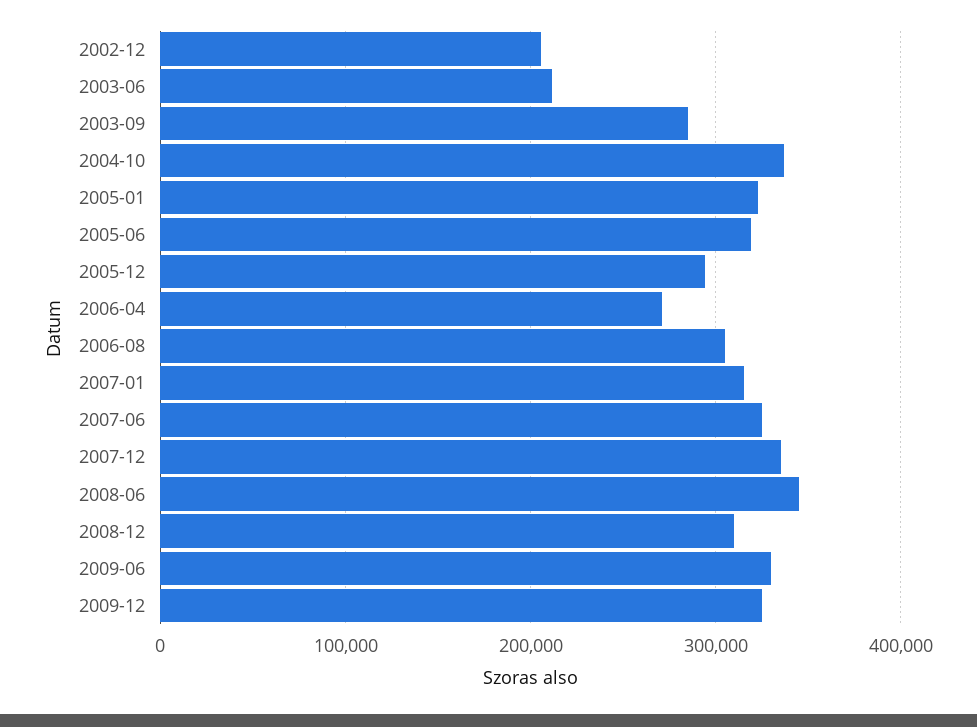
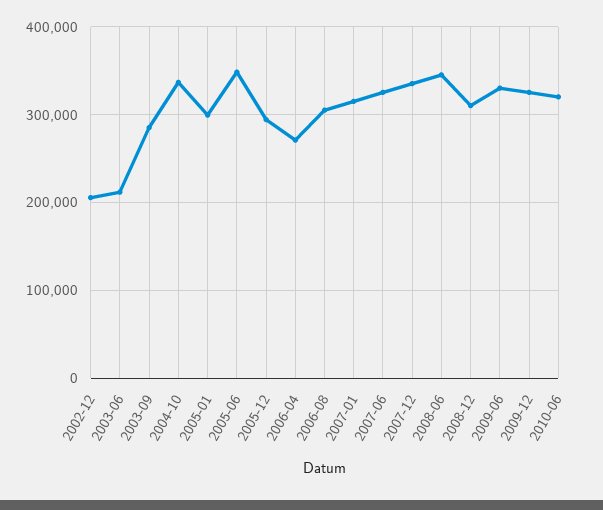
2005-01: 320000 -> 300000
2005-06: 320000 -> 350000
2010-06: none -> 320000

